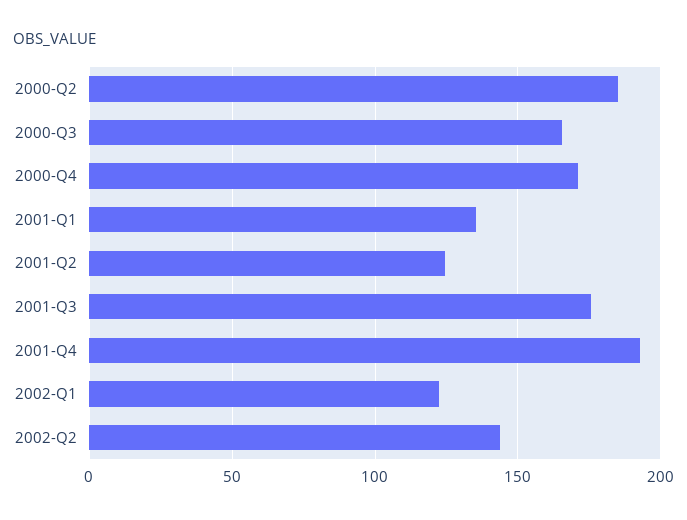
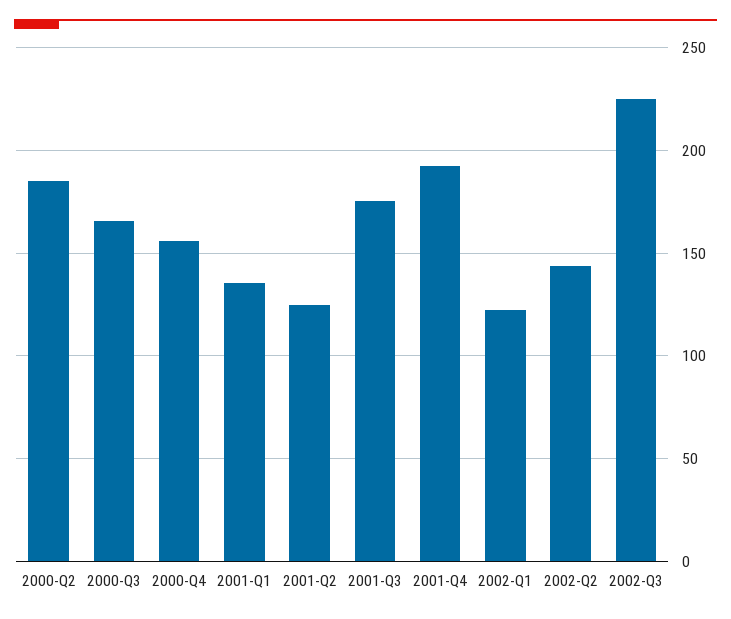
2000-Q4: 170 -> 155
2002-Q3: none -> 225

